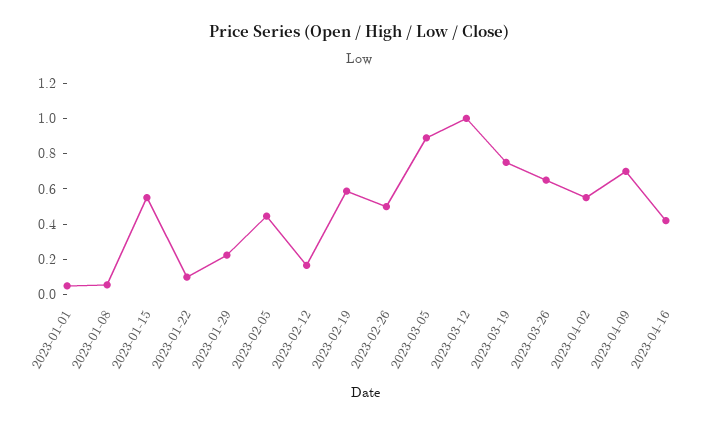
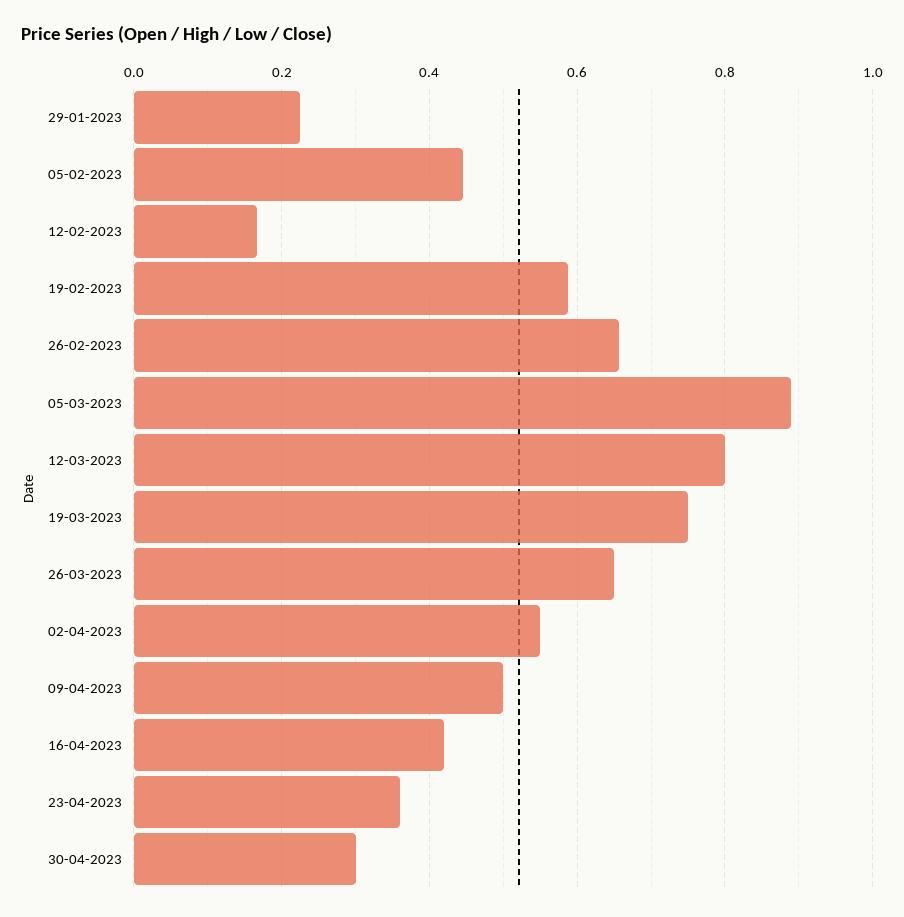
2023-01-01: 0.05 -> none
2023-01-08: 0.05 -> none
2023-01-15: 0.55 -> none
2023-01-22: 0.1 -> none
2023-02-26: 0.5 -> 0.66
2023-03-12: 1 -> 0.8
2023-04-09: 0.7 -> 0.5
23-04-2023: none -> 0.36
30-04-2023: none -> 0.3

